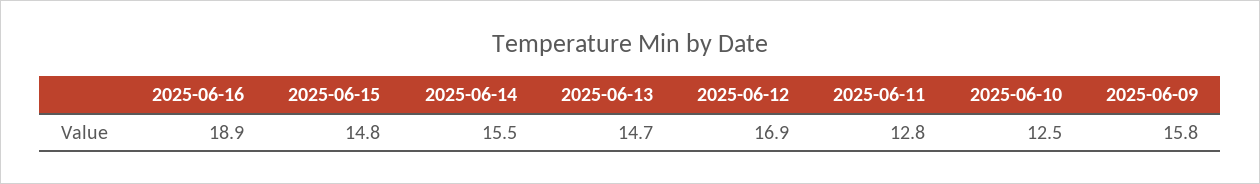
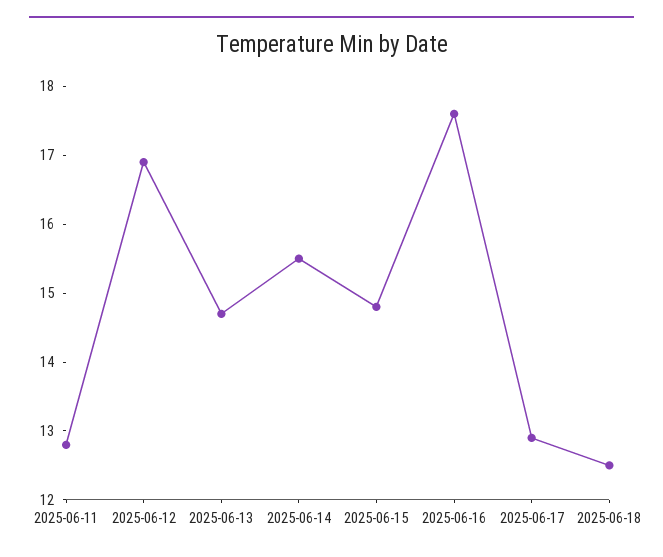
2025-06-16: 18.9 -> 17.5
2025-06-10: 12.5 -> none
2025-06-09: 15.8 -> none
2025-06-17: none -> 13
2025-06-18: none -> 12.5

